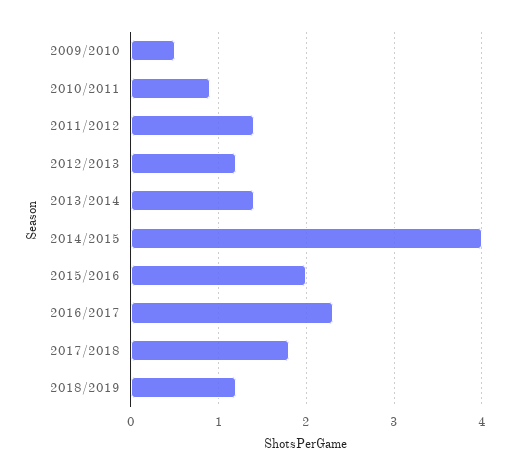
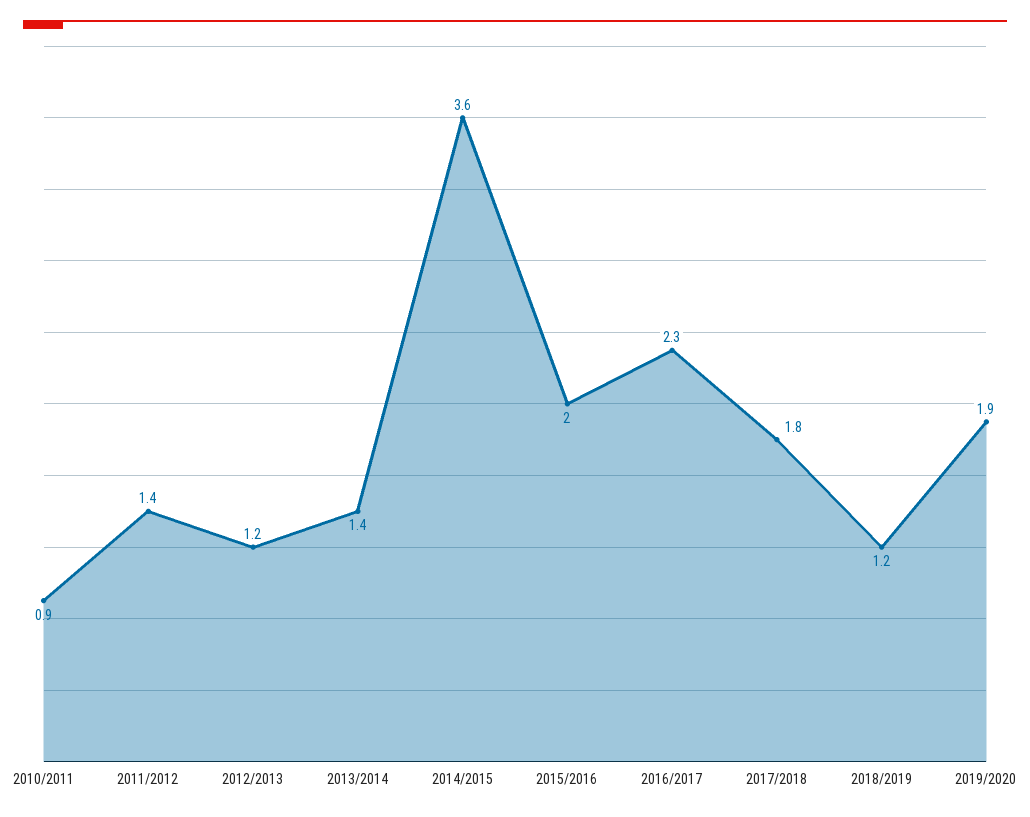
2009/2010: 0.5 -> none
2014/2015: 4 -> 3.6
2019/2020: none -> 1.9

